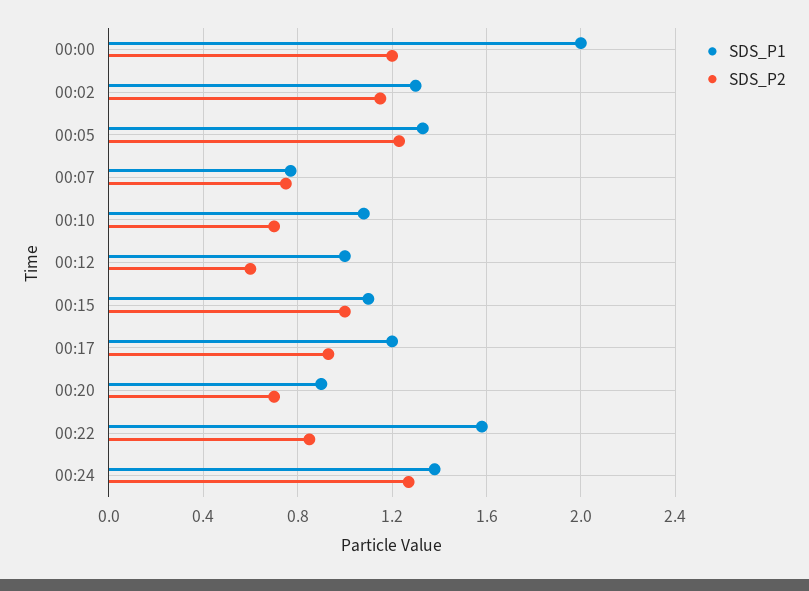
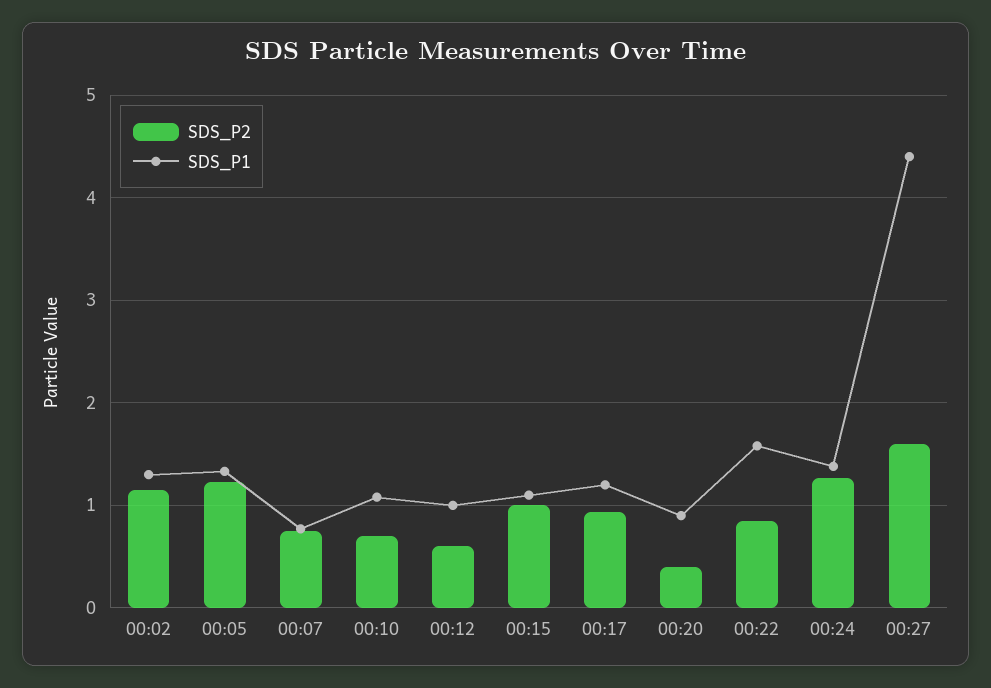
SDS_P1, 00:00: 2 -> none
SDS_P2, 00:00: 1.2 -> none
SDS_P2, 00:20: 0.7 -> 0.4
SDS_P2, 00:27: none -> 1.6
SDS_P1, 00:27: none -> 4.4

